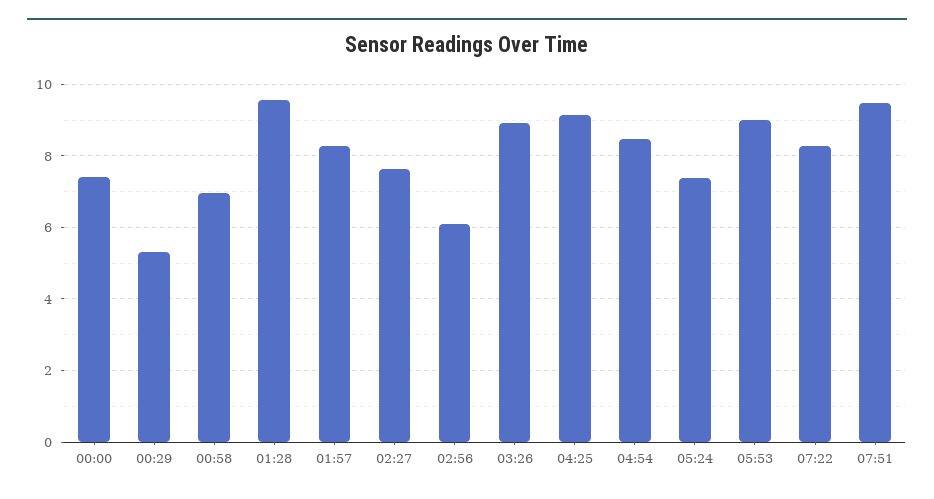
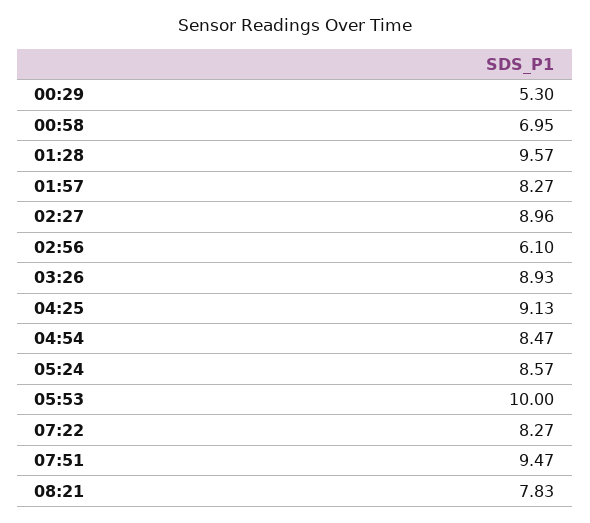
00:00: 7.4 -> none
02:27: 7.6 -> 8.96
05:24: 7.4 -> 8.57
05:53: 9 -> 10
08:21: none -> 7.83

